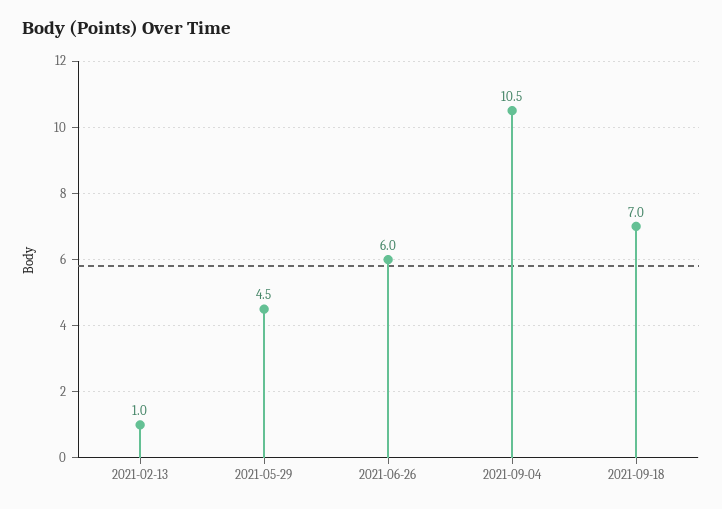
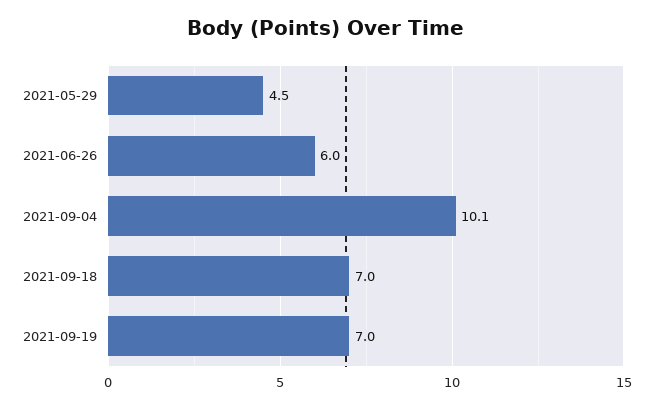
2021-02-13: 1 -> none
2021-09-04: 10.5 -> 10.1
2021-09-19: none -> 7

